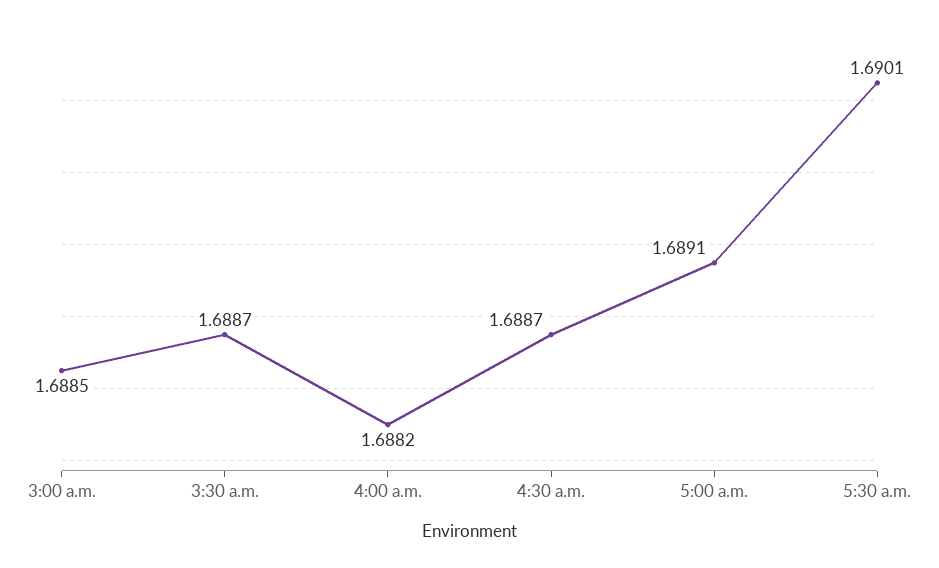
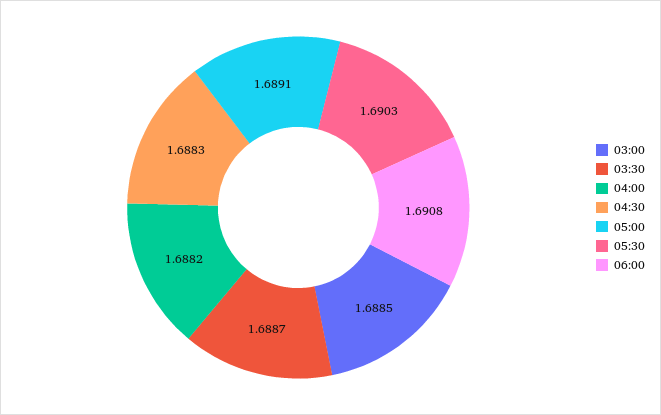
4:30 a.m.: 1.6887 -> 1.6883
5:30 a.m.: 1.6901 -> 1.6903
06:00: none -> 1.6908

